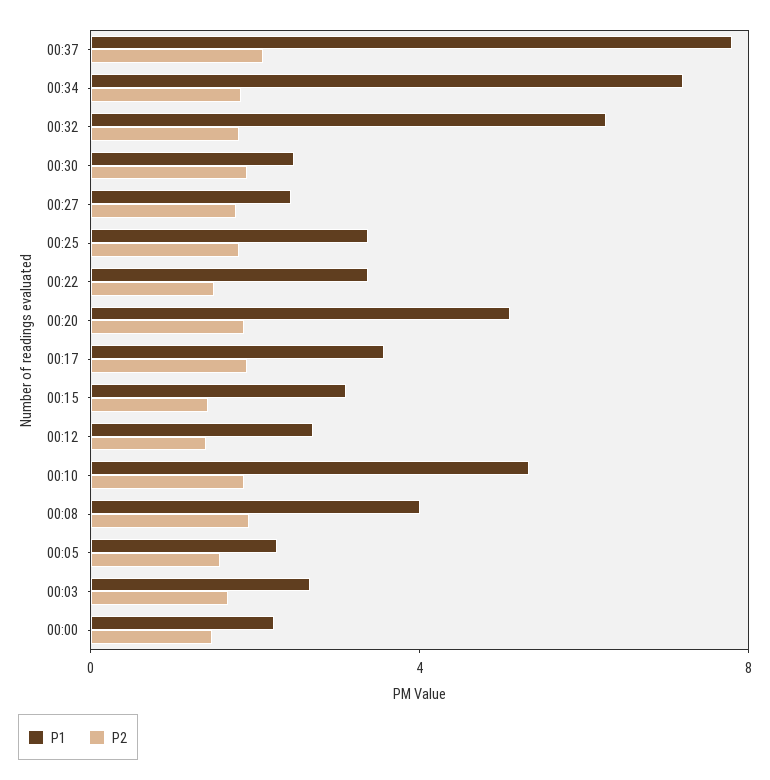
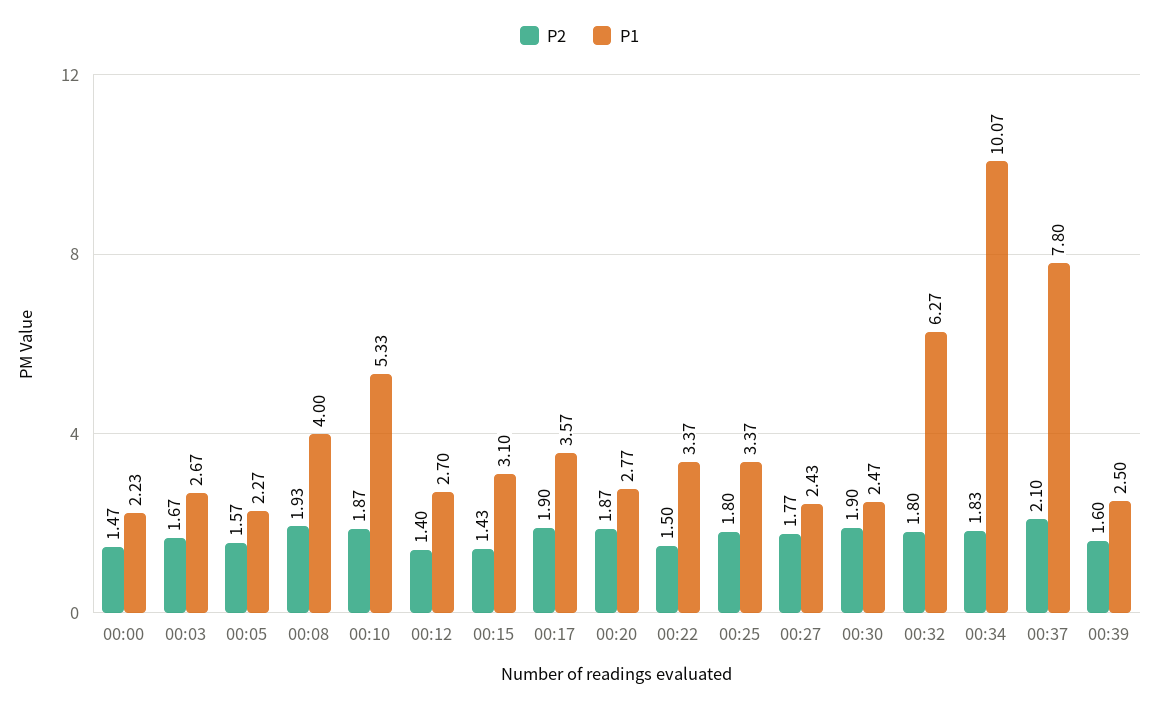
P1, 00:34: 7 -> 10.07
P1, 00:20: 5 -> 2.77
P2, 00:39: none -> 1.6
P1, 00:39: none -> 2.5

